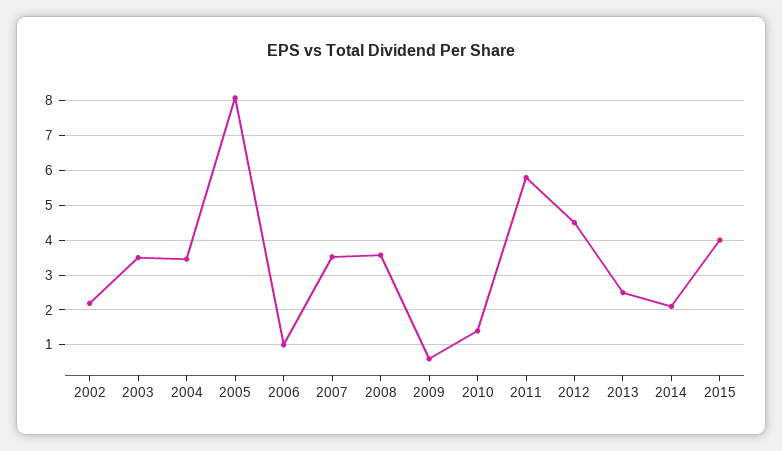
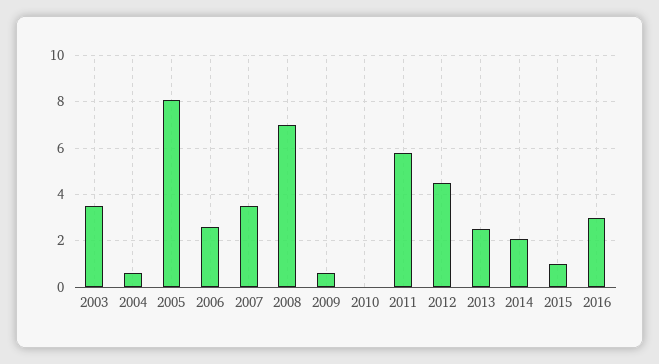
2002: 2.2 -> none
2004: 3.4 -> 0.5
2006: 1 -> 2.5
2008: 3.6 -> 7
2010: 1.4 -> 0
2015: 4 -> 1
2016: none -> 3

